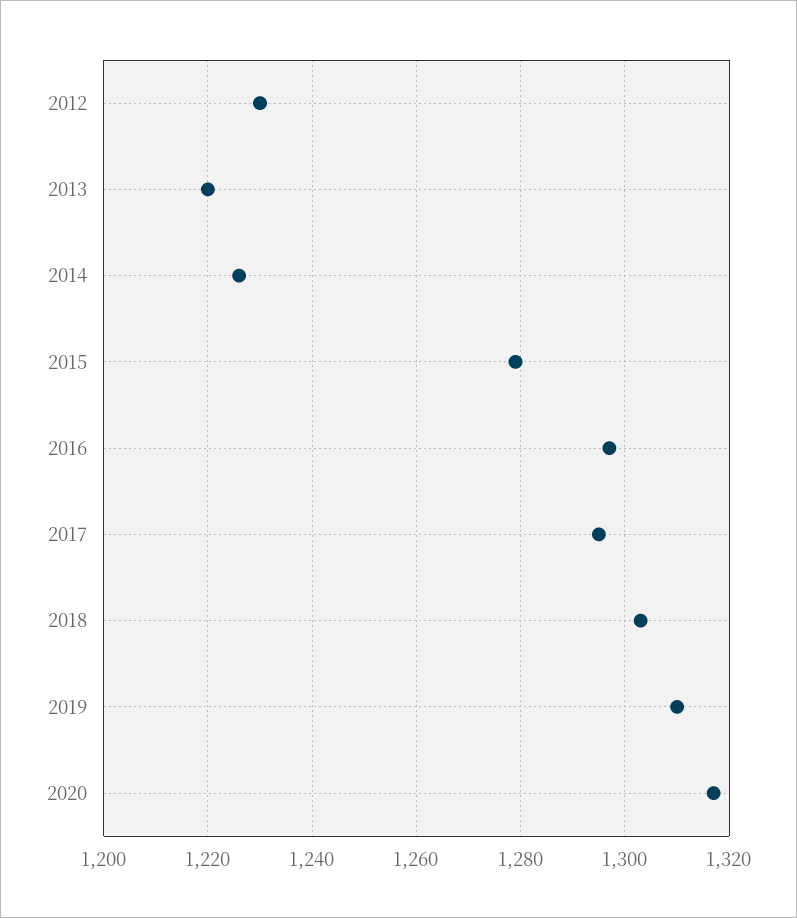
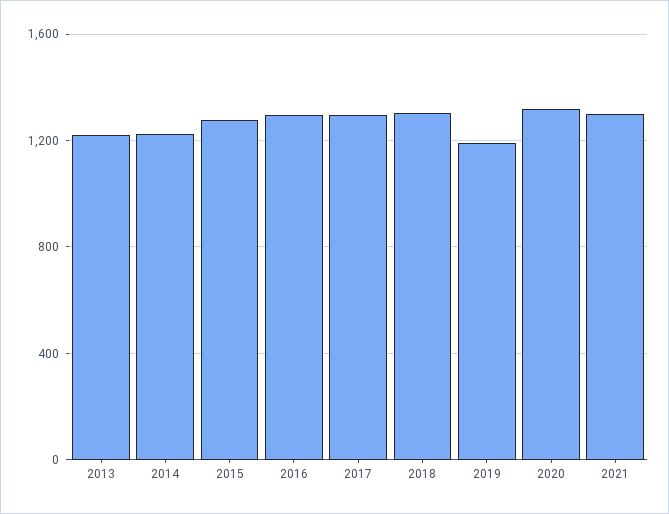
2012: 1230 -> none
2019: 1310 -> 1200
2021: none -> 1300

